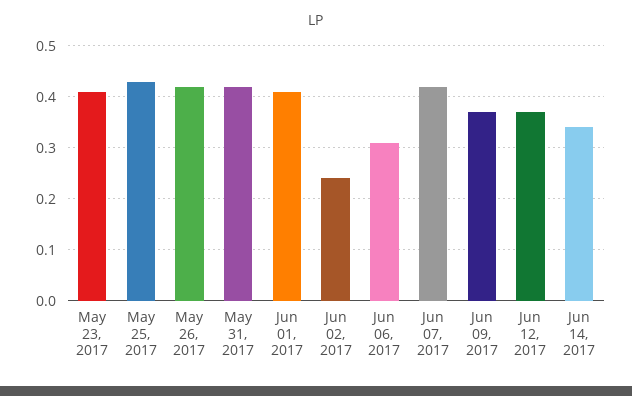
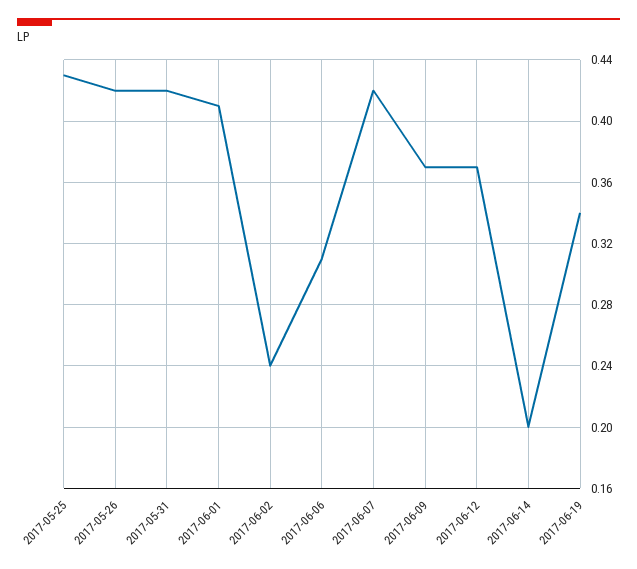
May 23, 2017: 0.4 -> none
Jun 14, 2017: 0.35 -> 0.2
2017-06-19: none -> 0.34

